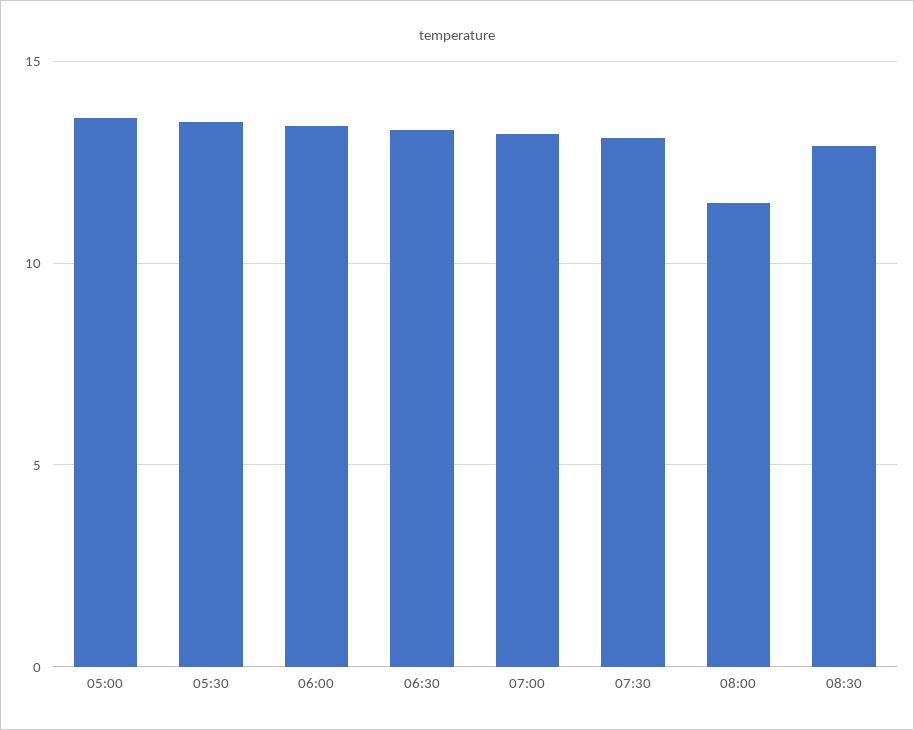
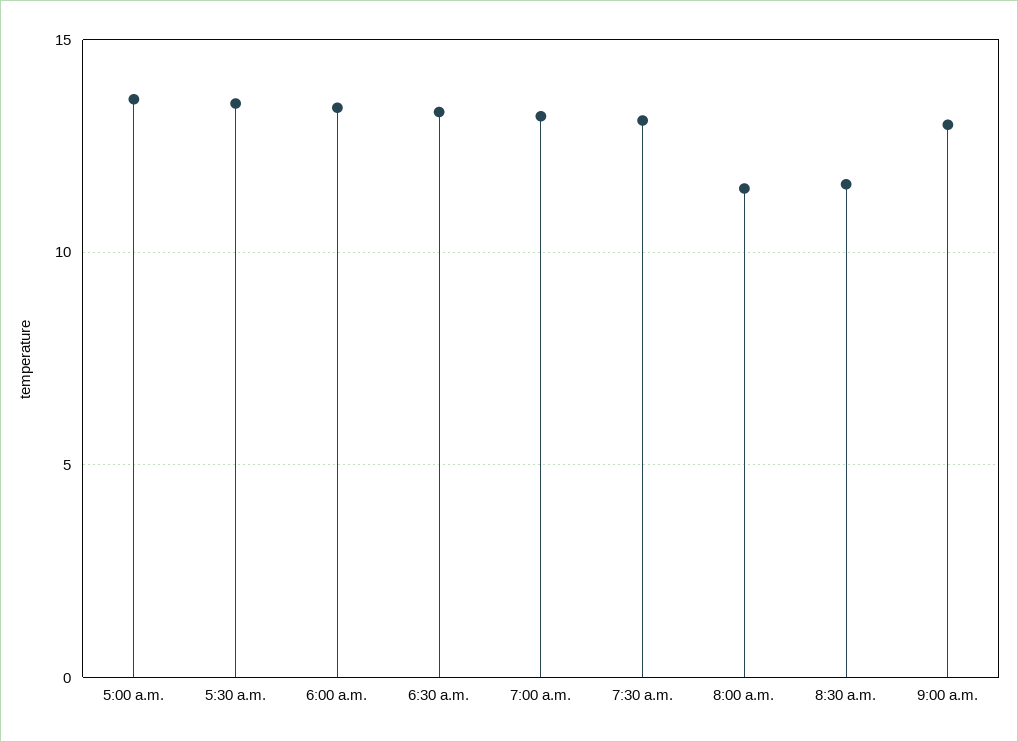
08:30: 13 -> 11.5
9:00 a.m.: none -> 13

